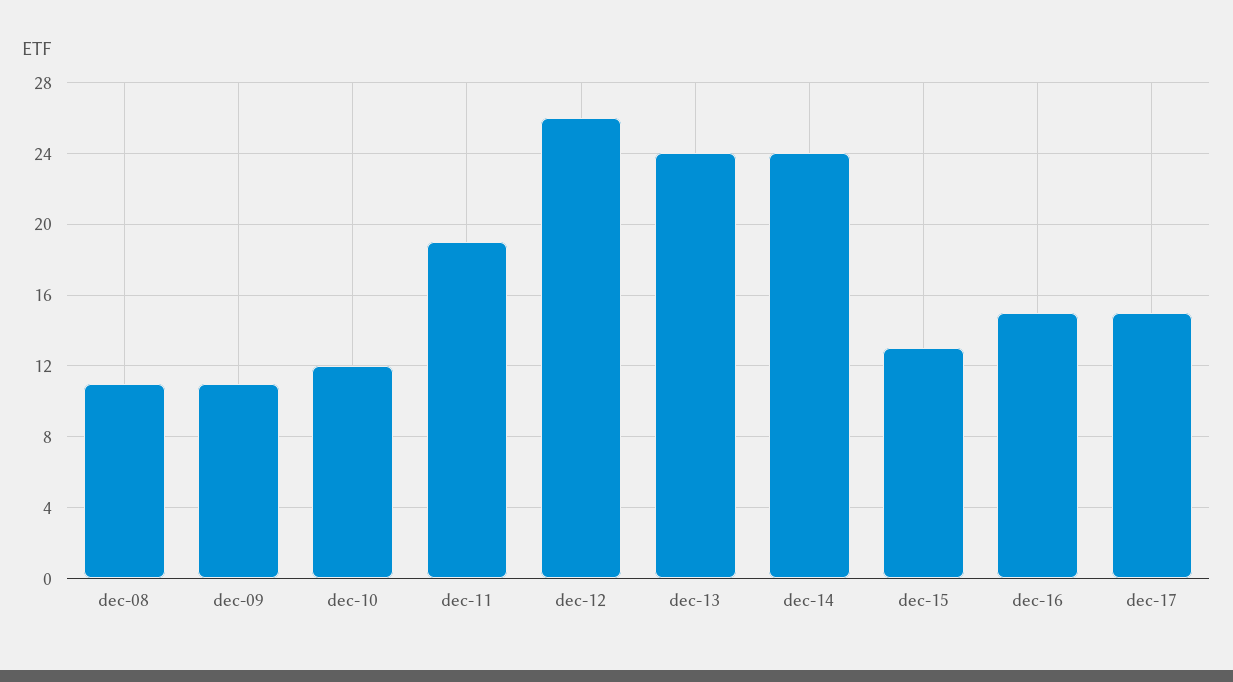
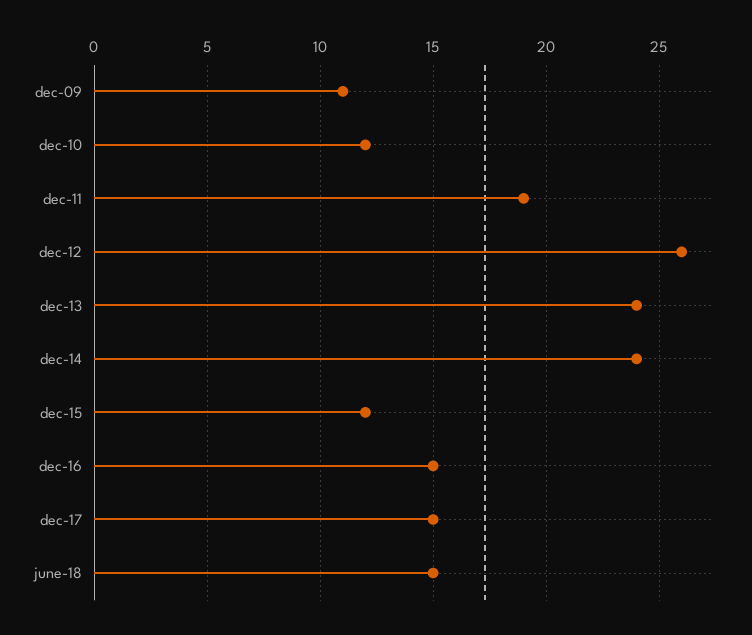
dec-08: 11 -> none
dec-15: 13 -> 12
june-18: none -> 15

